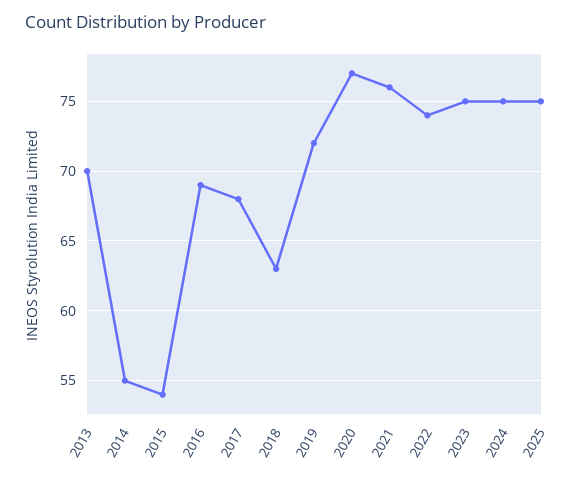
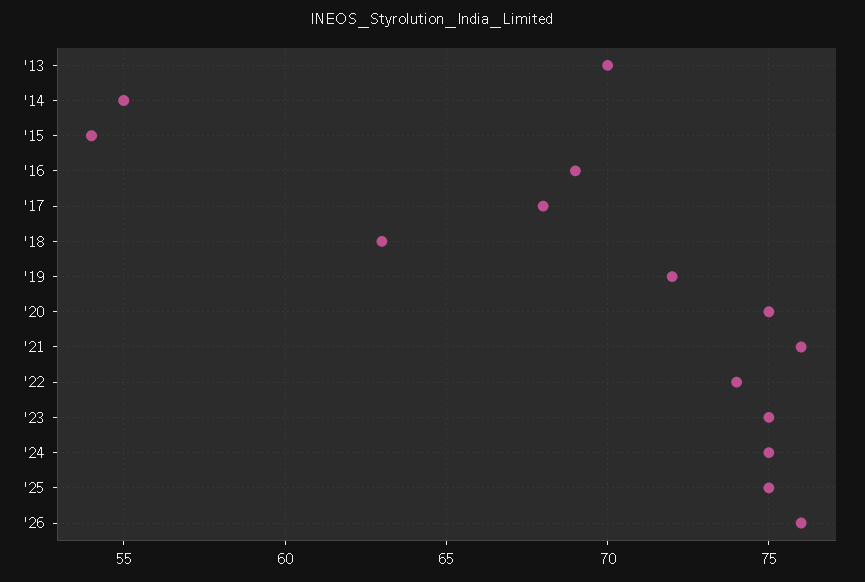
2020: 77 -> 75
'26: none -> 76

